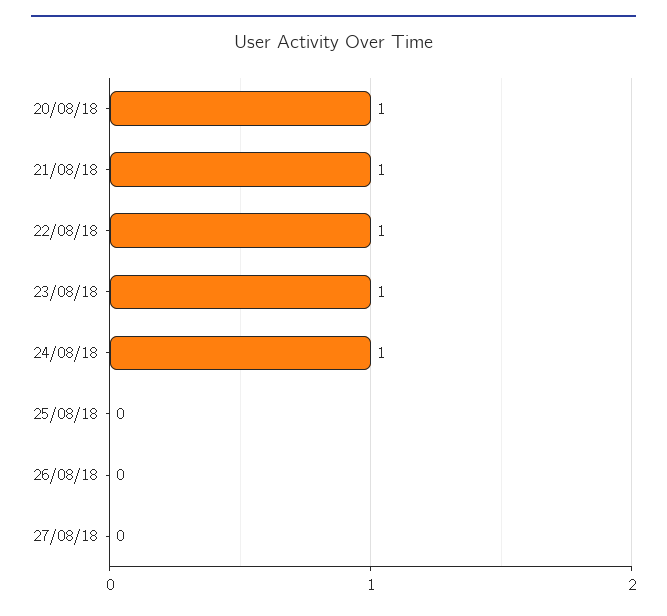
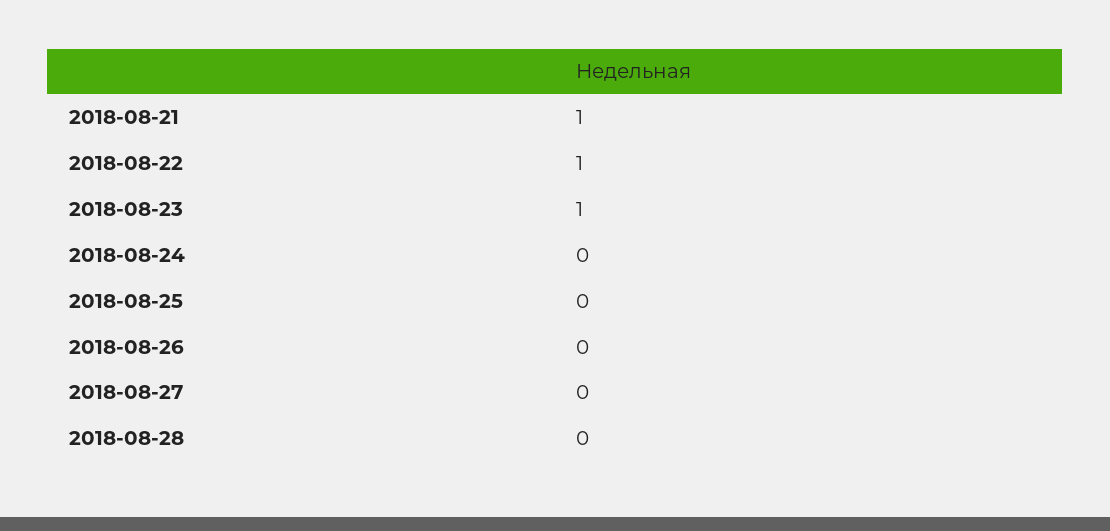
20/08/18: 1 -> none
24/08/18: 1 -> 0
2018-08-28: none -> 0

